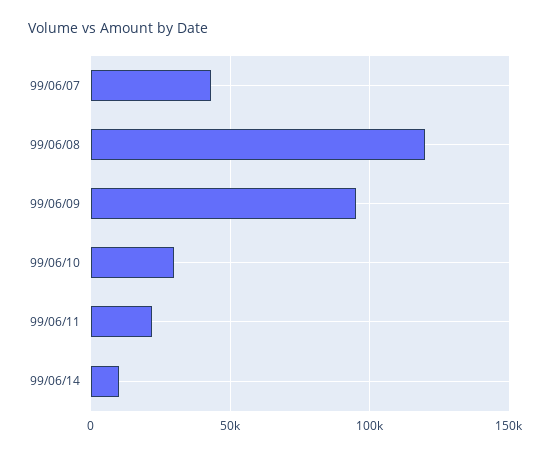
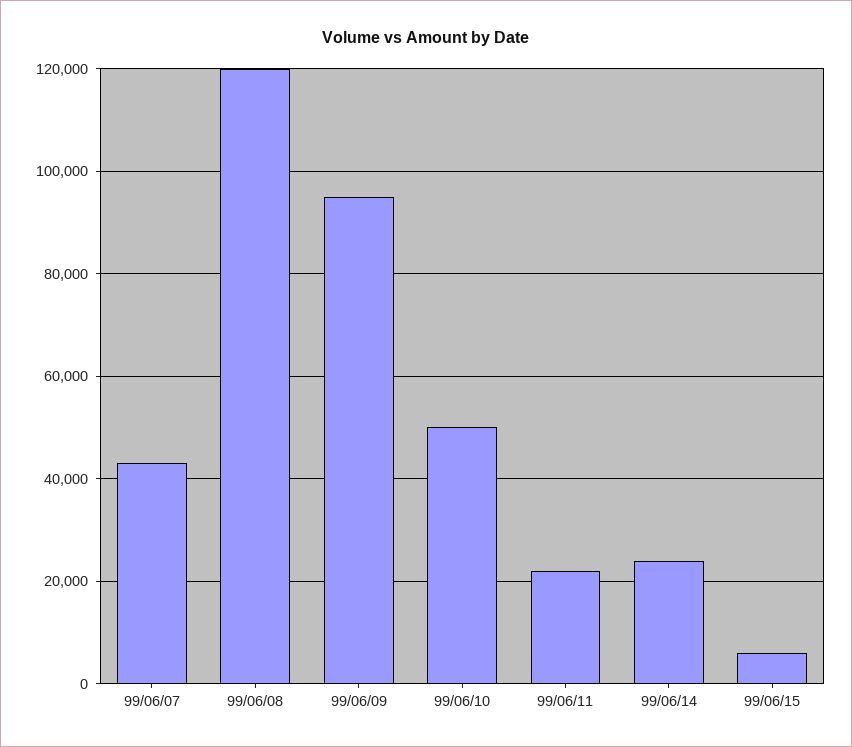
99/06/10: 30000 -> 50000
99/06/14: 10000 -> 24000
99/06/15: none -> 6000

